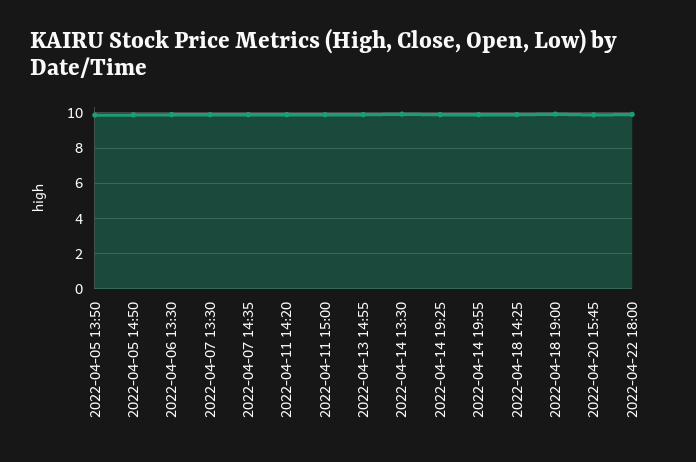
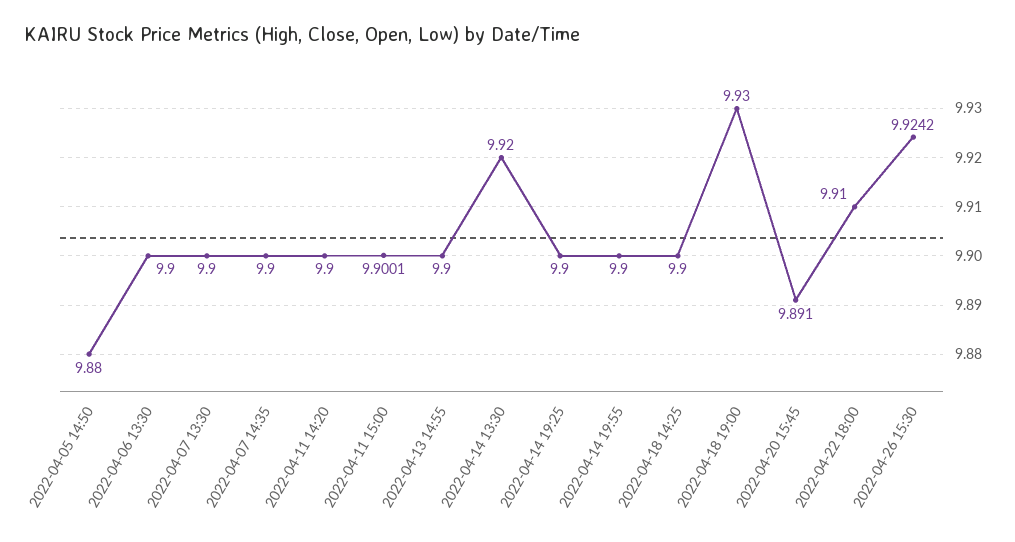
2022-04-05 13:50: 10 -> none
2022-04-26 15:30: none -> 9.9242

